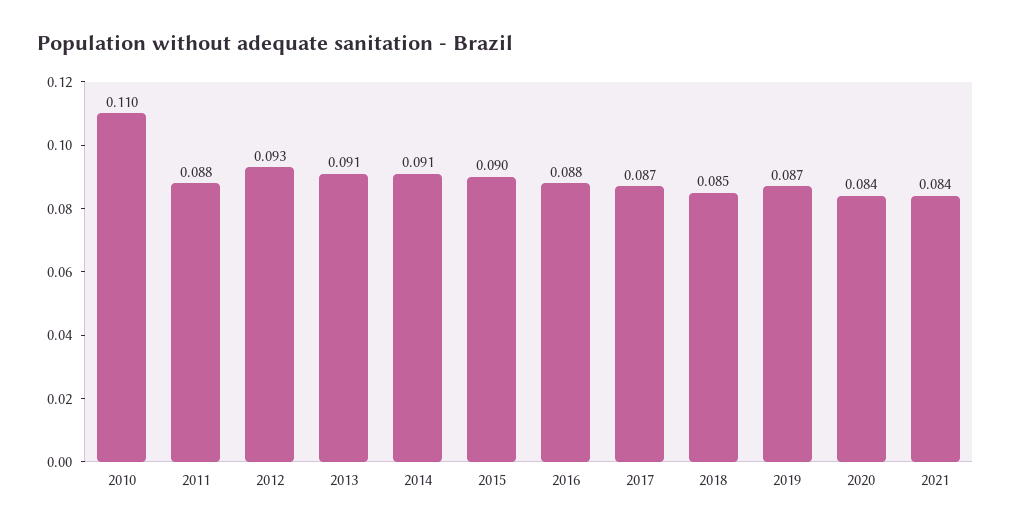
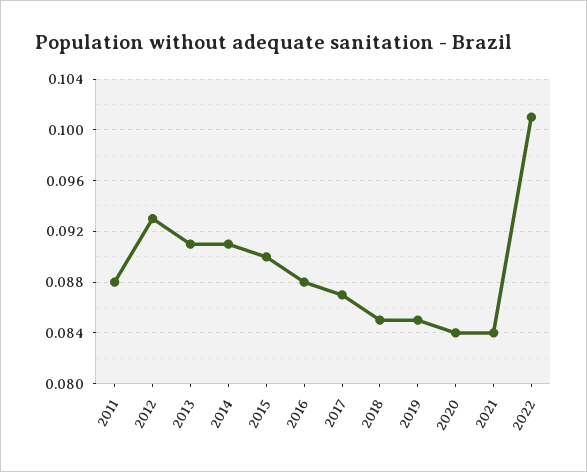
2010: 0.11 -> none
2019: 0.087 -> 0.085
2022: none -> 0.101

